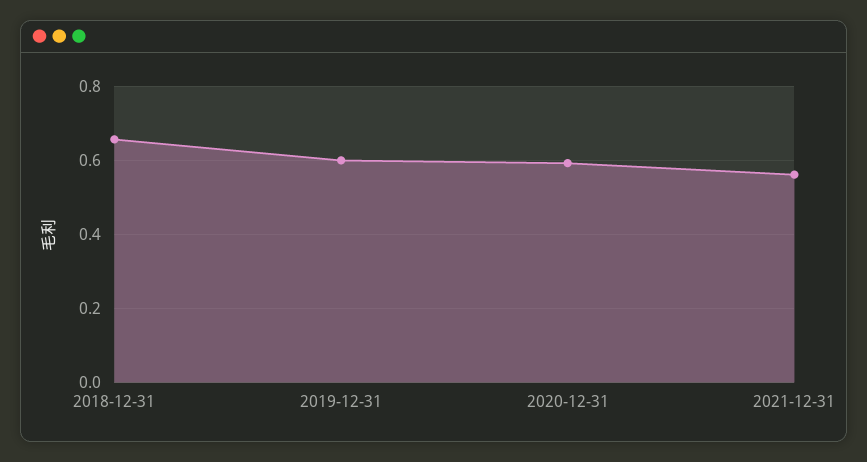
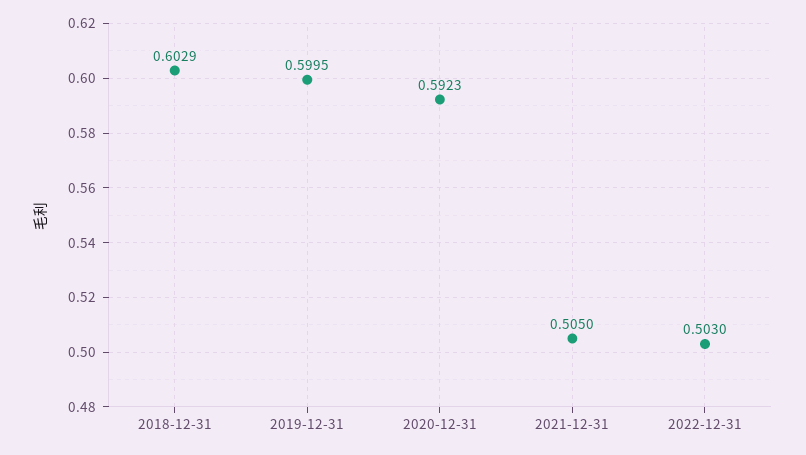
2018-12-31: 0.66 -> 0.6029
2021-12-31: 0.56 -> 0.505
2022-12-31: none -> 0.503

